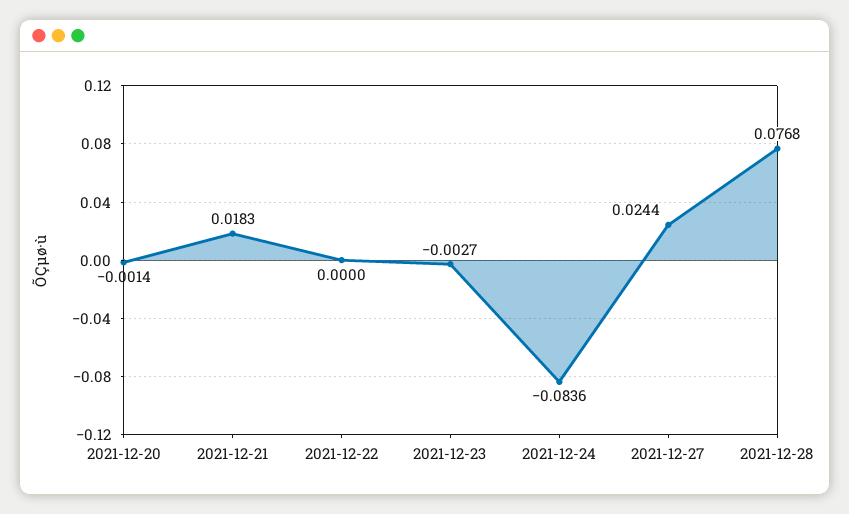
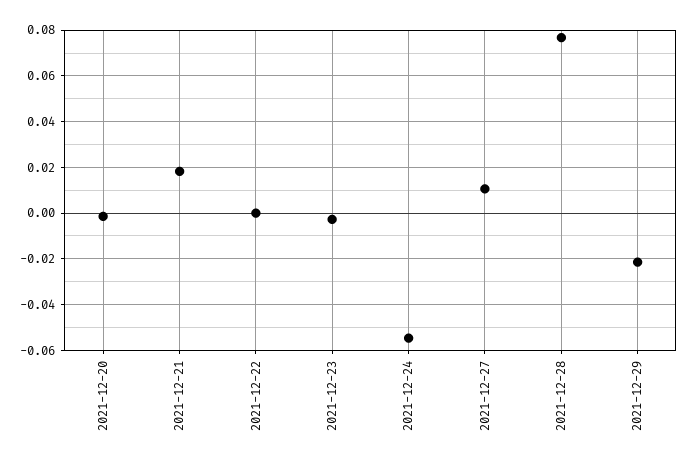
2021-12-24: -0.0836 -> -0.055
2021-12-27: 0.0244 -> 0.01
2021-12-29: none -> -0.02

